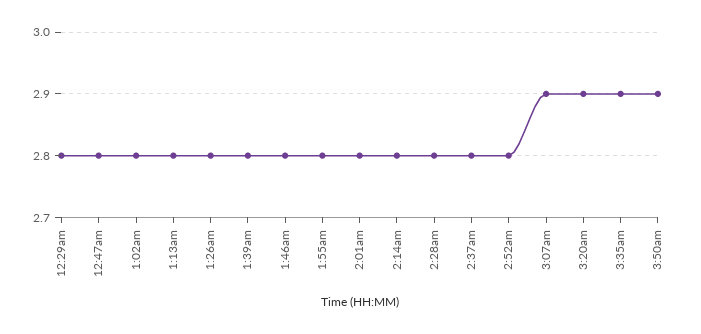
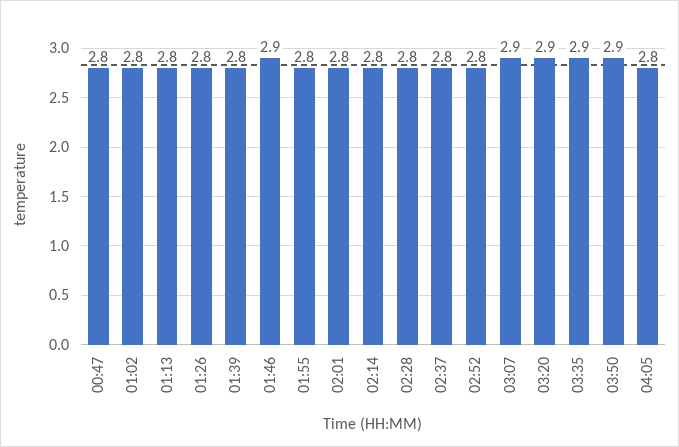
12:29am: 2.8 -> none
1:46am: 2.8 -> 2.9
04:05: none -> 2.8

